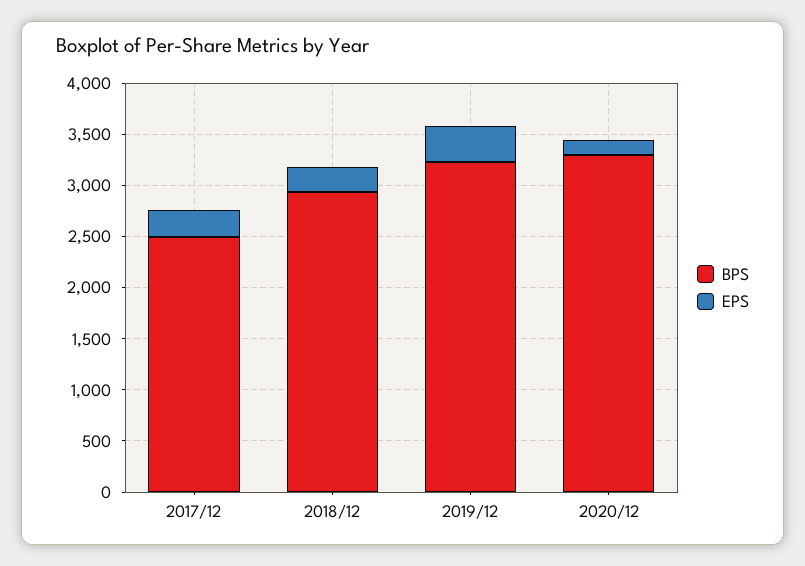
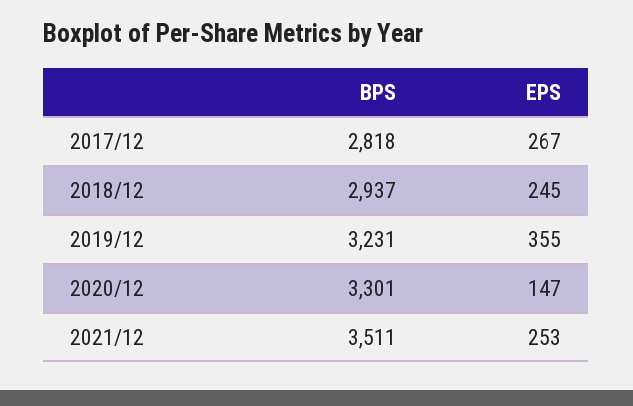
BPS, 2017/12: 2500 -> 2818
BPS, 2021/12: none -> 3511
EPS, 2021/12: none -> 253

